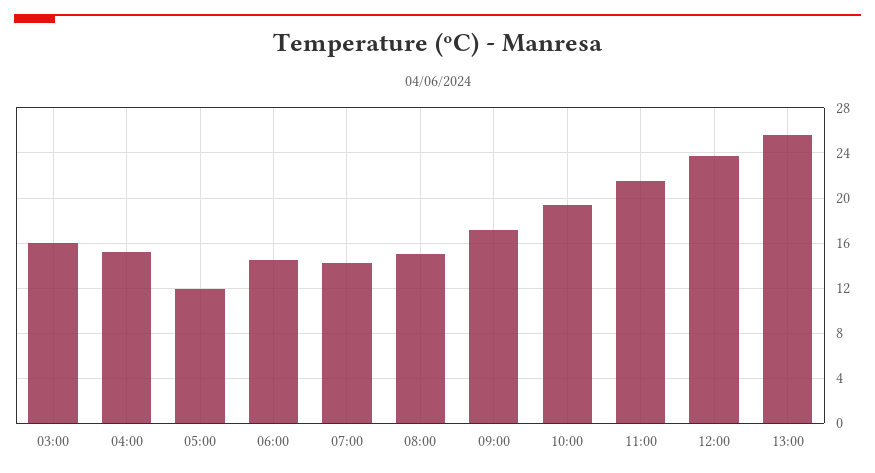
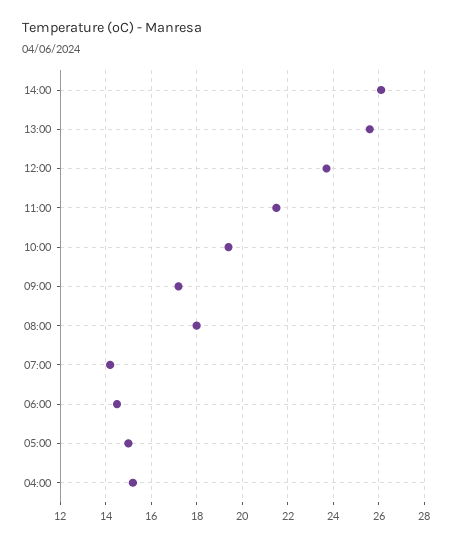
03:00: 16 -> none
05:00: 12 -> 15
08:00: 15 -> 18
14:00: none -> 26

